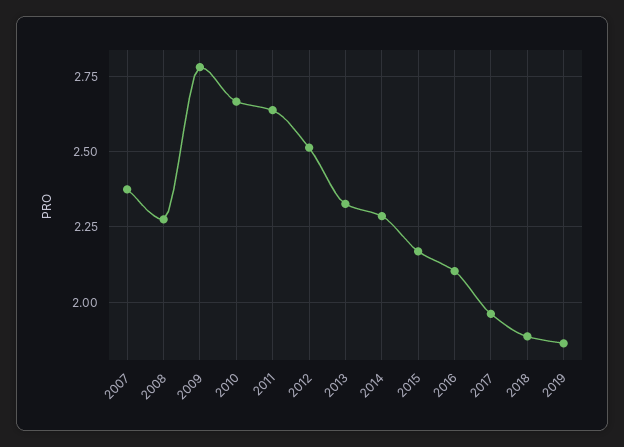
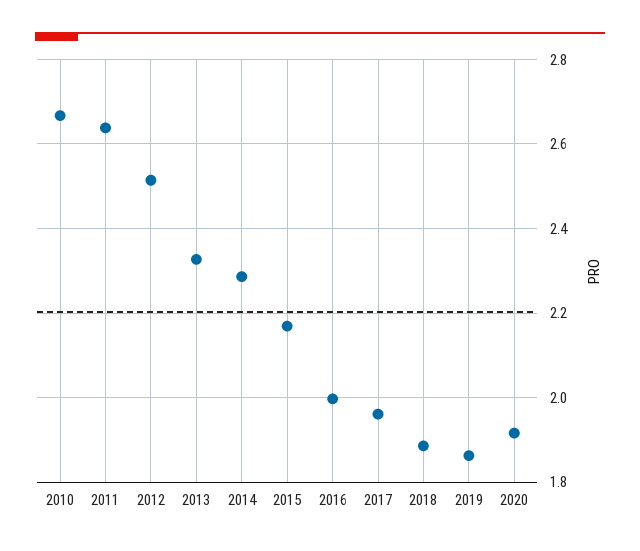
2007: 2.375 -> none
2008: 2.275 -> none
2009: 2.775 -> none
2016: 2.1 -> 2
2020: none -> 1.92

